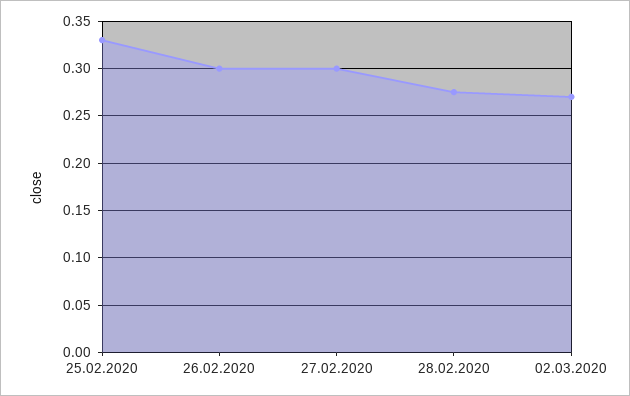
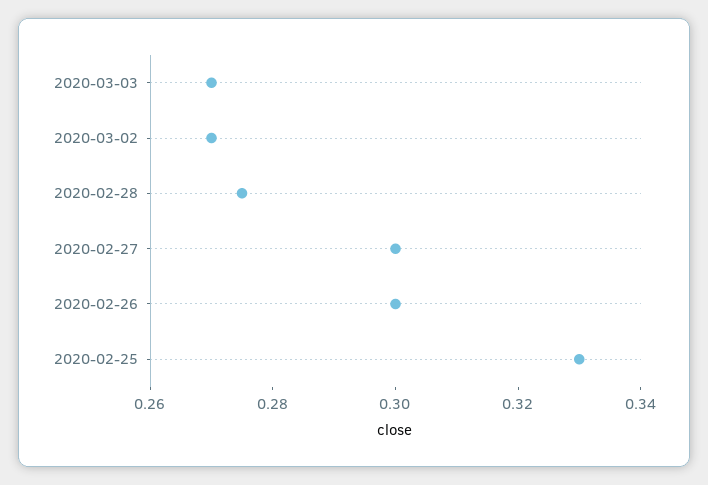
2020-03-03: none -> 0.27

